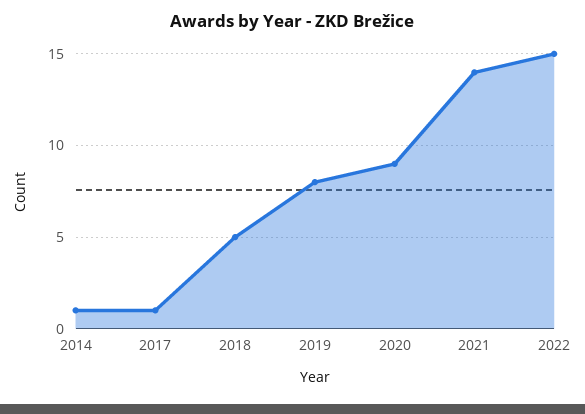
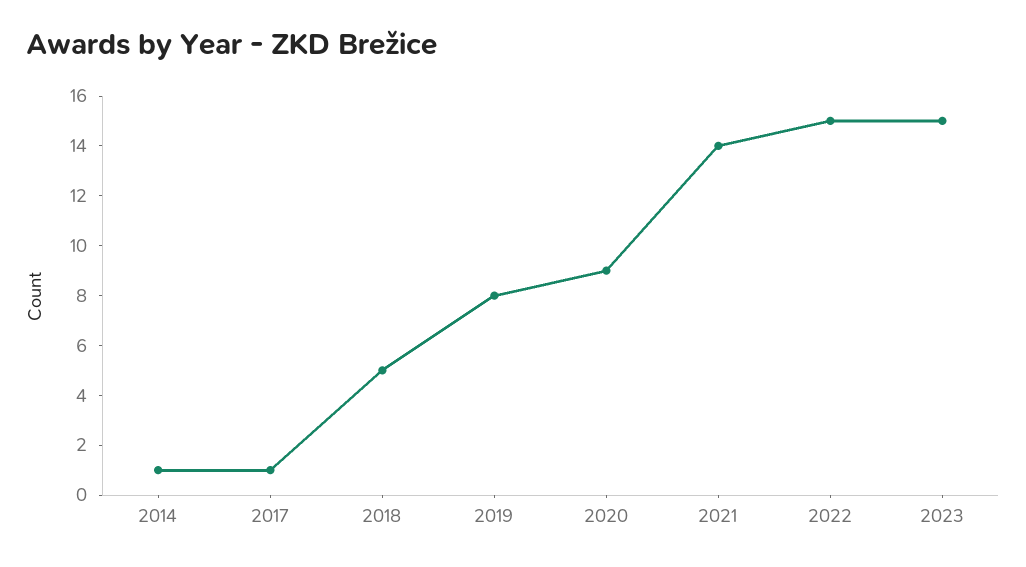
2023: none -> 15

